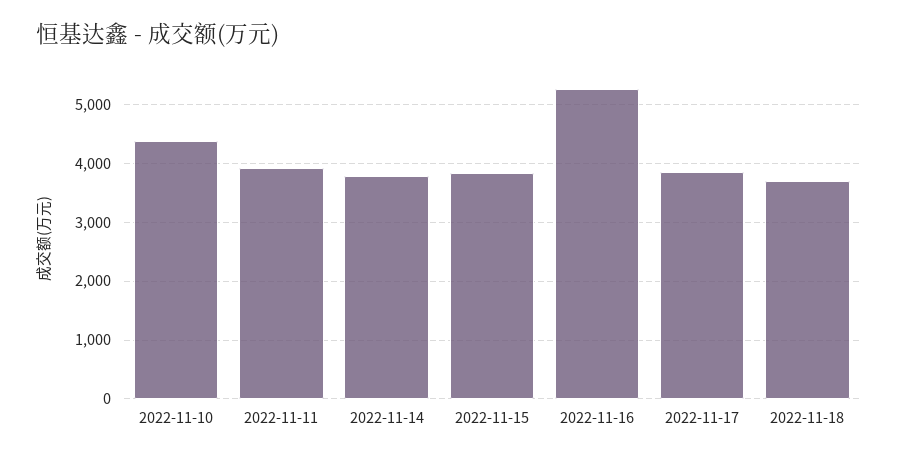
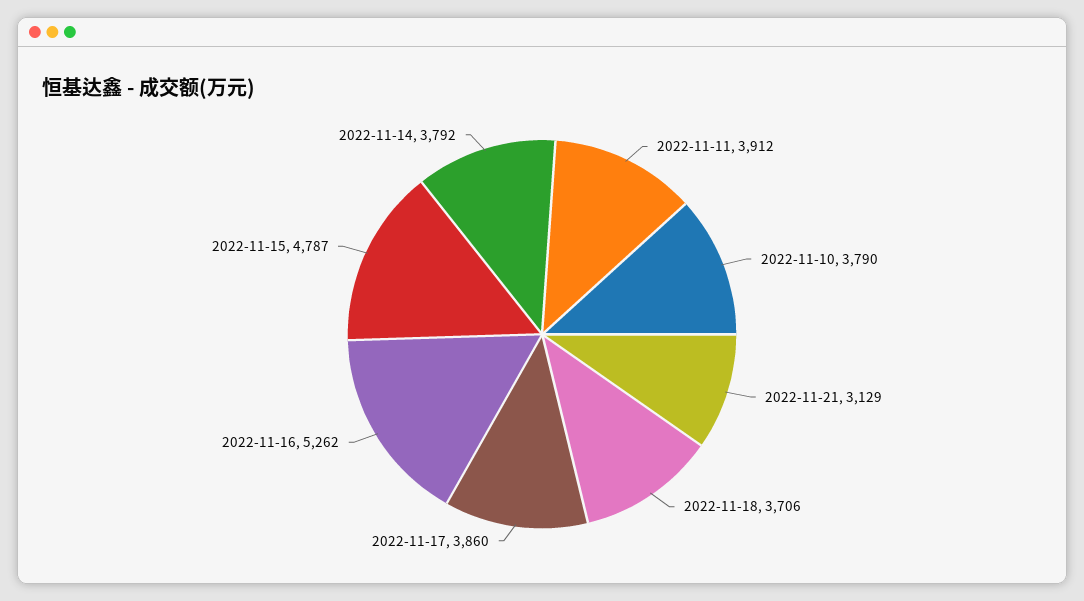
2022-11-10: 4400 -> 3790
2022-11-15: 3800 -> 4787
2022-11-21: none -> 3129

